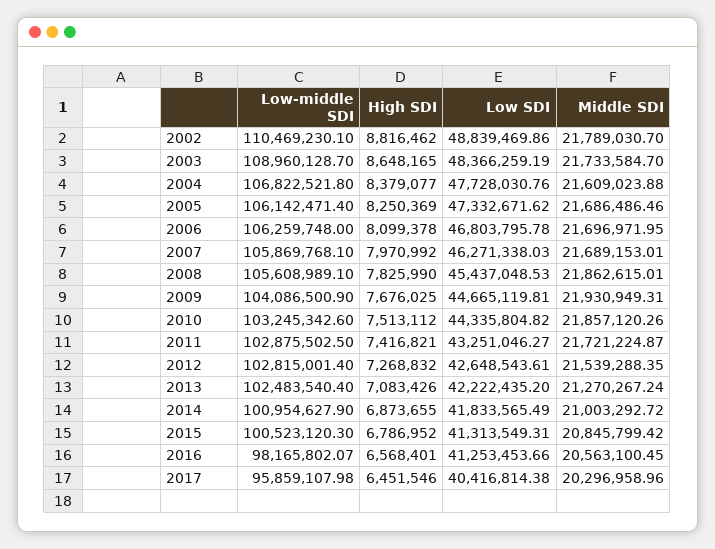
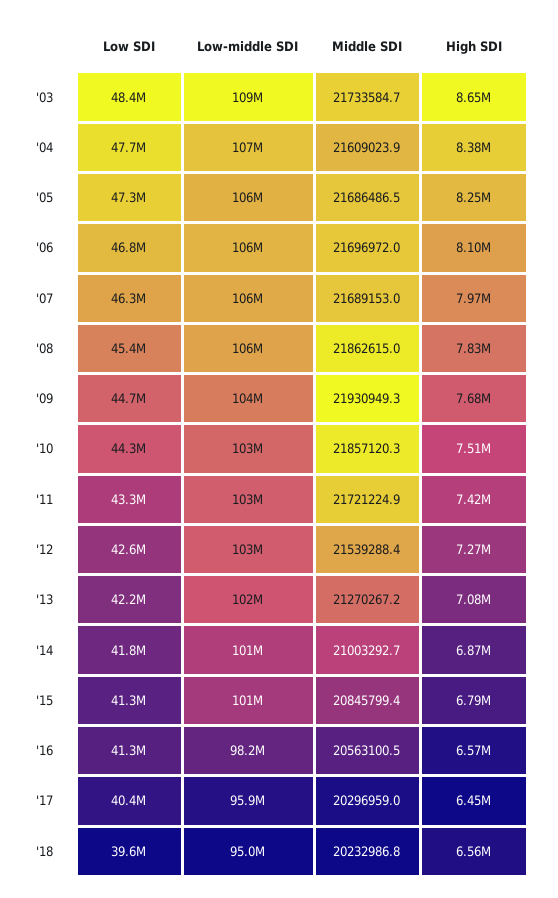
Low-middle SDI, 2002: 110469230.1 -> none
High SDI, 2002: 8816462 -> none
Low SDI, 2002: 48839469.86 -> none
Middle SDI, 2002: 21789030.7 -> none
Low SDI, '18: none -> 39600000
Low-middle SDI, '18: none -> 95000000
Middle SDI, '18: none -> 20232986.8
High SDI, '18: none -> 6560000

